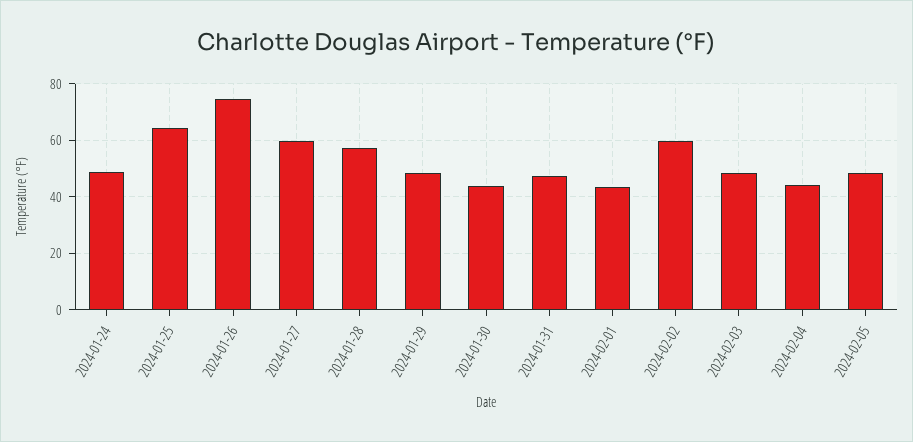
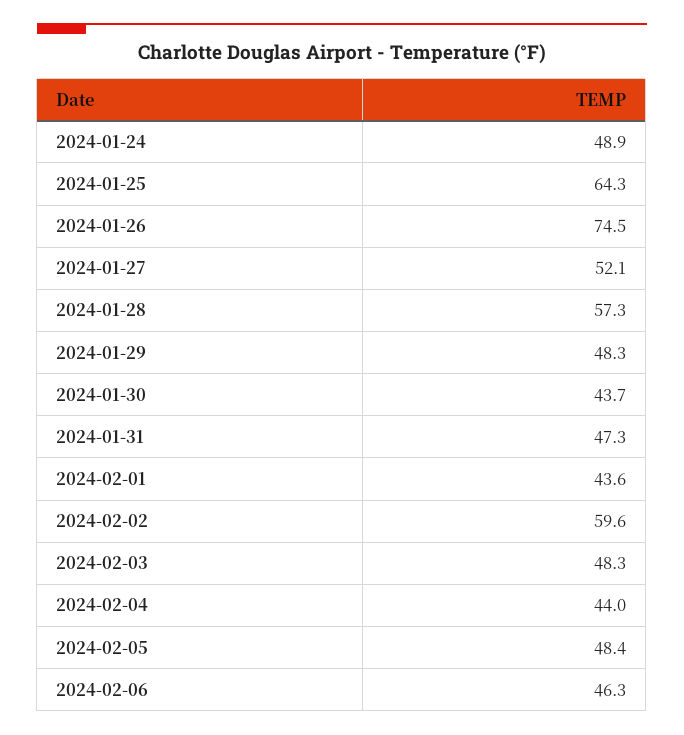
2024-01-27: 60 -> 52.1
2024-02-06: none -> 46.3

